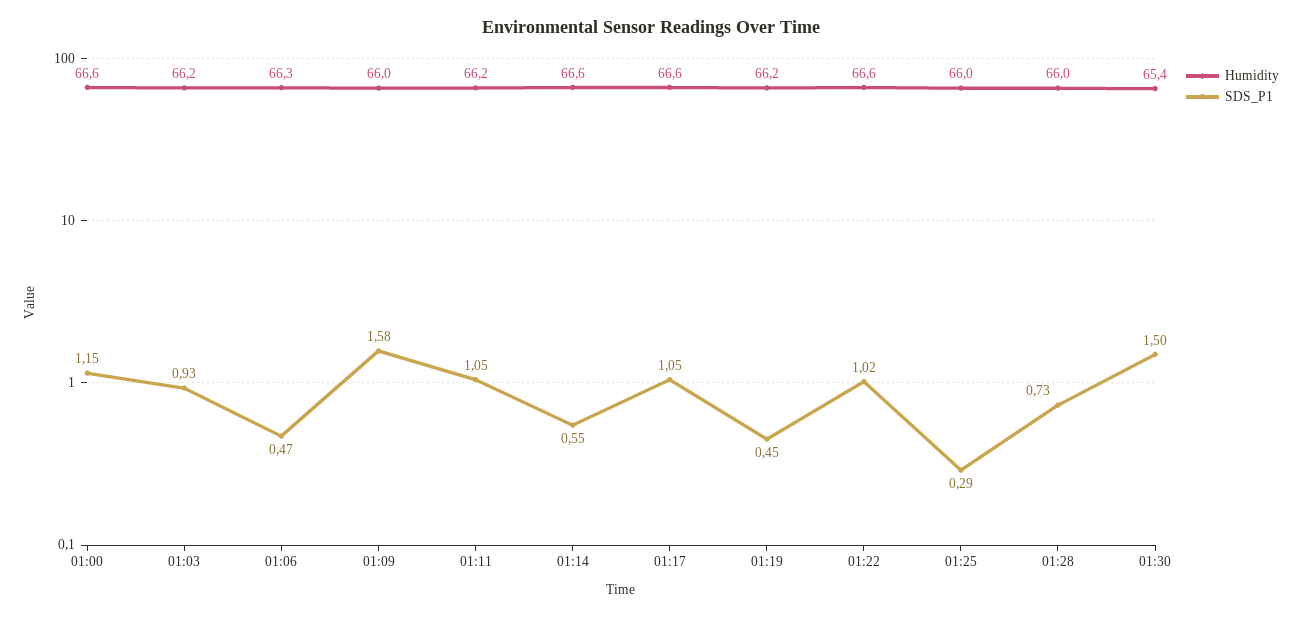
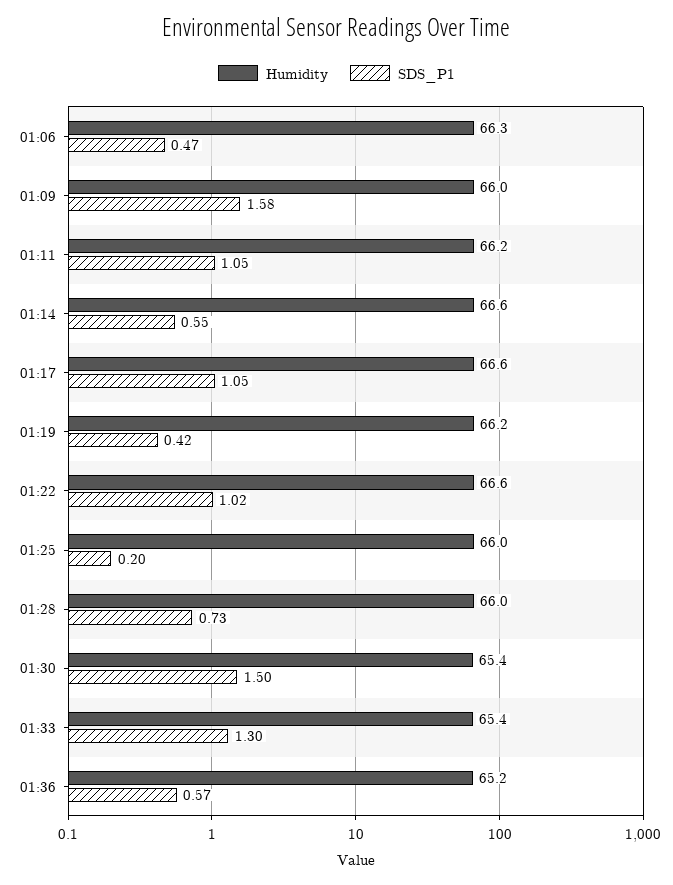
Humidity, 01:00: 66.6 -> none
SDS_P1, 01:00: 1.15 -> none
Humidity, 01:03: 66.2 -> none
SDS_P1, 01:03: 0.93 -> none
SDS_P1, 01:19: 0.45 -> 0.42
SDS_P1, 01:25: 0.29 -> 0.2
Humidity, 01:33: none -> 65.4
SDS_P1, 01:33: none -> 1.3
Humidity, 01:36: none -> 65.2
SDS_P1, 01:36: none -> 0.57

